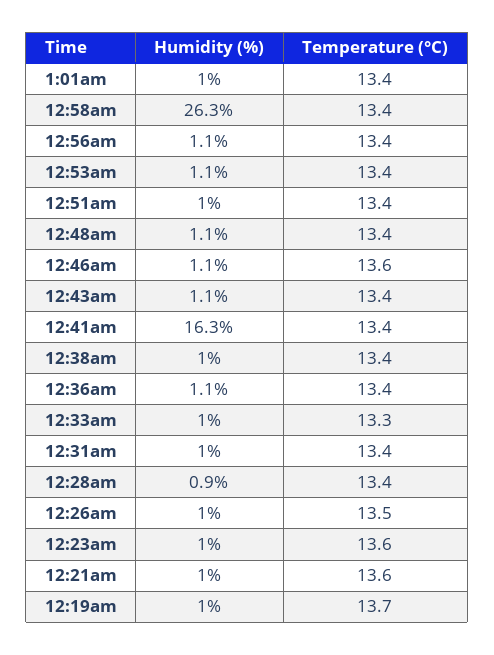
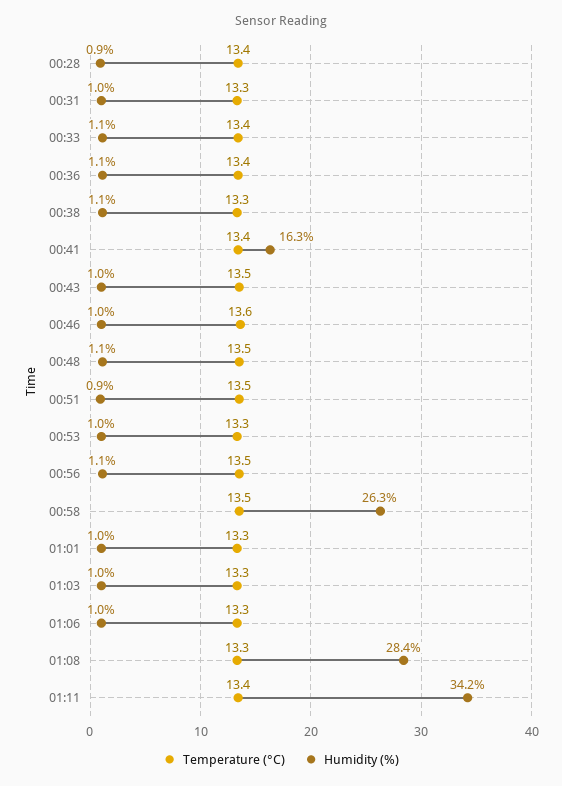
Temperature (°C), 1:01am: 13.4 -> 13.3
Temperature (°C), 12:58am: 13.4 -> 13.5
Temperature (°C), 12:56am: 13.4 -> 13.5
Humidity (%), 12:53am: 1.1 -> 1
Temperature (°C), 12:53am: 13.4 -> 13.3
Humidity (%), 12:51am: 1 -> 0.9
Temperature (°C), 12:51am: 13.4 -> 13.5
Temperature (°C), 12:48am: 13.4 -> 13.5
Humidity (%), 12:46am: 1.1 -> 1
Humidity (%), 12:43am: 1.1 -> 1
Temperature (°C), 12:43am: 13.4 -> 13.5
Humidity (%), 12:38am: 1 -> 1.1
Temperature (°C), 12:38am: 13.4 -> 13.3
Humidity (%), 12:33am: 1 -> 1.1
Temperature (°C), 12:33am: 13.3 -> 13.4
Temperature (°C), 12:31am: 13.4 -> 13.3
Humidity (%), 12:26am: 1 -> none
Temperature (°C), 12:26am: 13.5 -> none
Humidity (%), 12:23am: 1 -> none
Temperature (°C), 12:23am: 13.6 -> none
Humidity (%), 12:21am: 1 -> none
Temperature (°C), 12:21am: 13.6 -> none
Humidity (%), 12:19am: 1 -> none
Temperature (°C), 12:19am: 13.7 -> none
Temperature (°C), 01:03: none -> 13.3
Humidity (%), 01:03: none -> 1
Temperature (°C), 01:06: none -> 13.3
Humidity (%), 01:06: none -> 1
Temperature (°C), 01:08: none -> 13.3
Humidity (%), 01:08: none -> 28.4
Temperature (°C), 01:11: none -> 13.4
Humidity (%), 01:11: none -> 34.2

